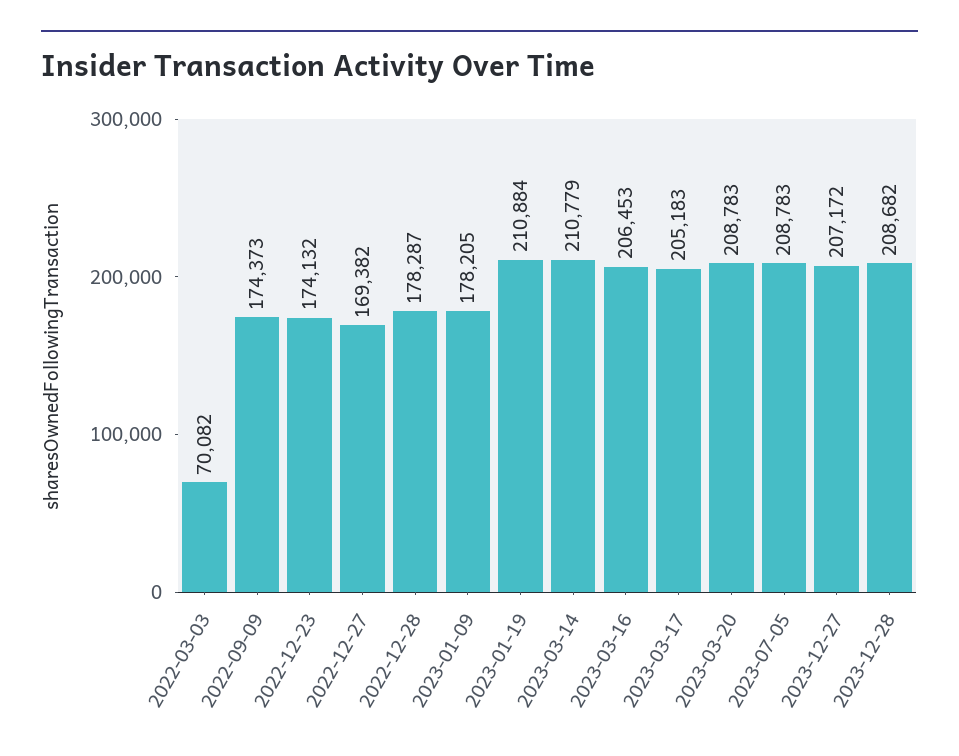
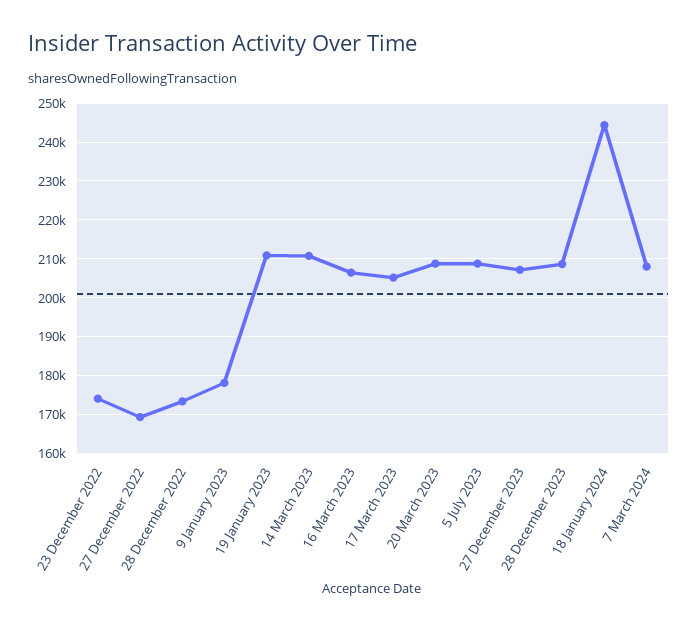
2022-03-03: 70082 -> none
2022-09-09: 174373 -> none
2022-12-28: 178287 -> 174000
18 January 2024: none -> 244000
7 March 2024: none -> 208000

